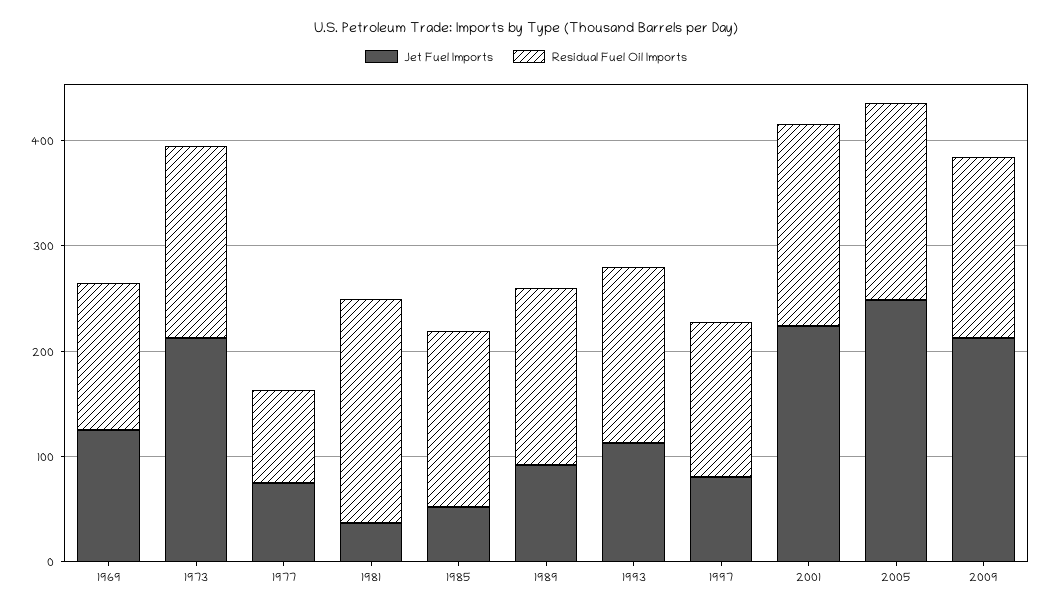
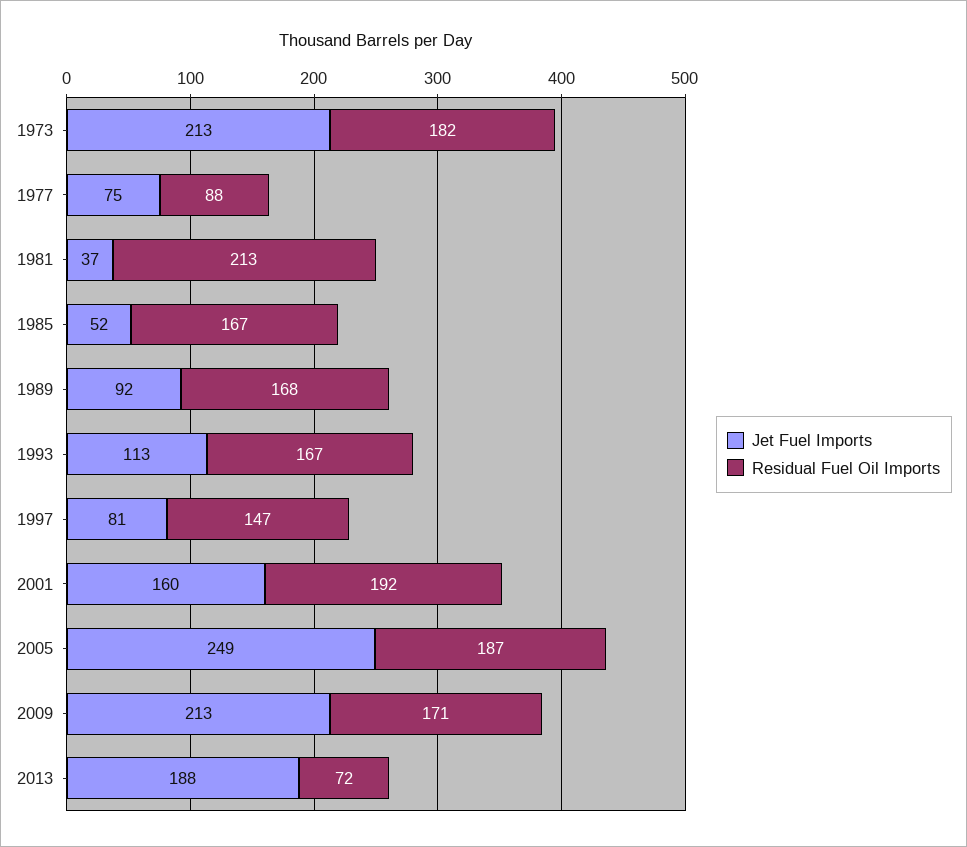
Jet Fuel Imports, 1969: 120 -> none
Residual Fuel Oil Imports, 1969: 140 -> none
Jet Fuel Imports, 2001: 220 -> 160
Jet Fuel Imports, 2013: none -> 188
Residual Fuel Oil Imports, 2013: none -> 72

